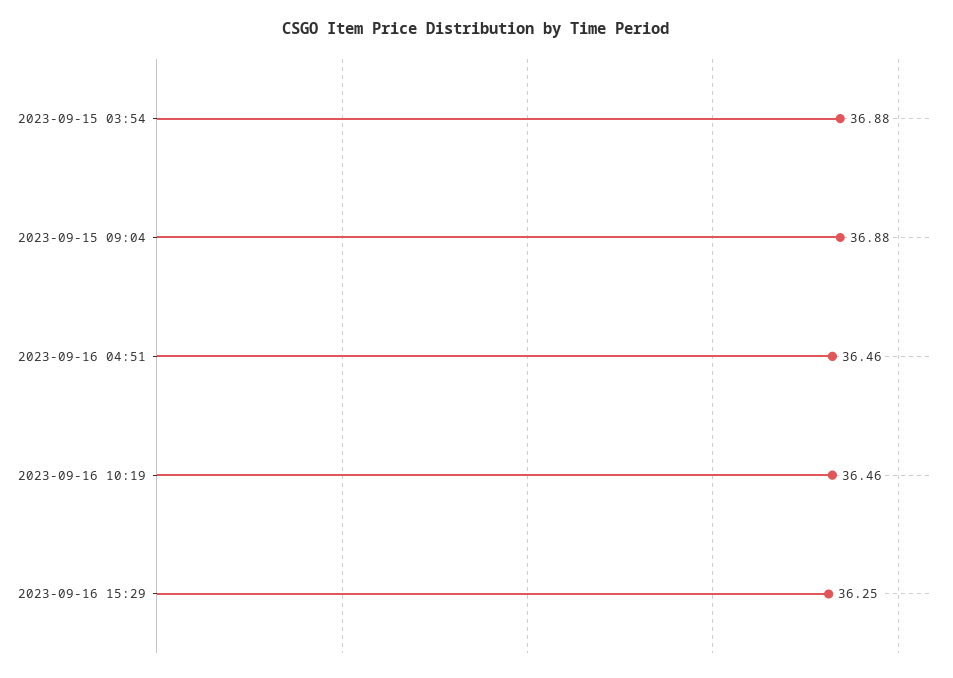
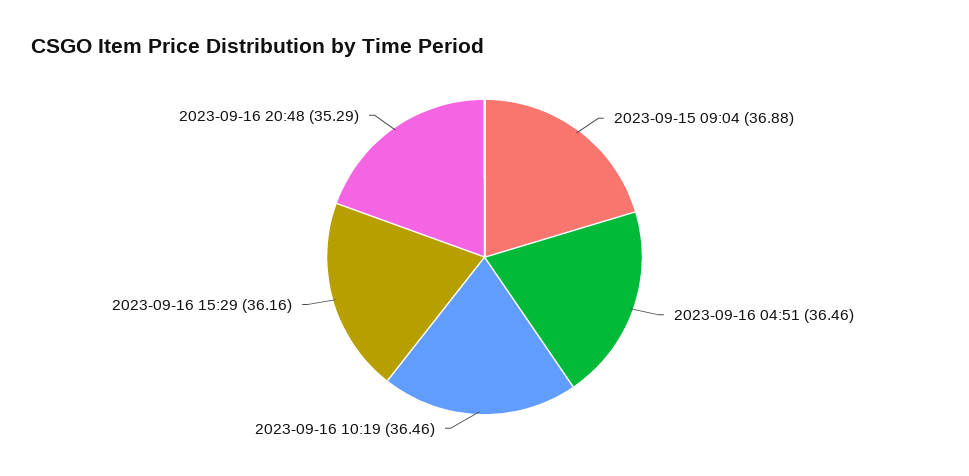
2023-09-15 03:54: 36.88 -> none
2023-09-16 15:29: 36.25 -> 36.16
2023-09-16 20:48: none -> 35.29

